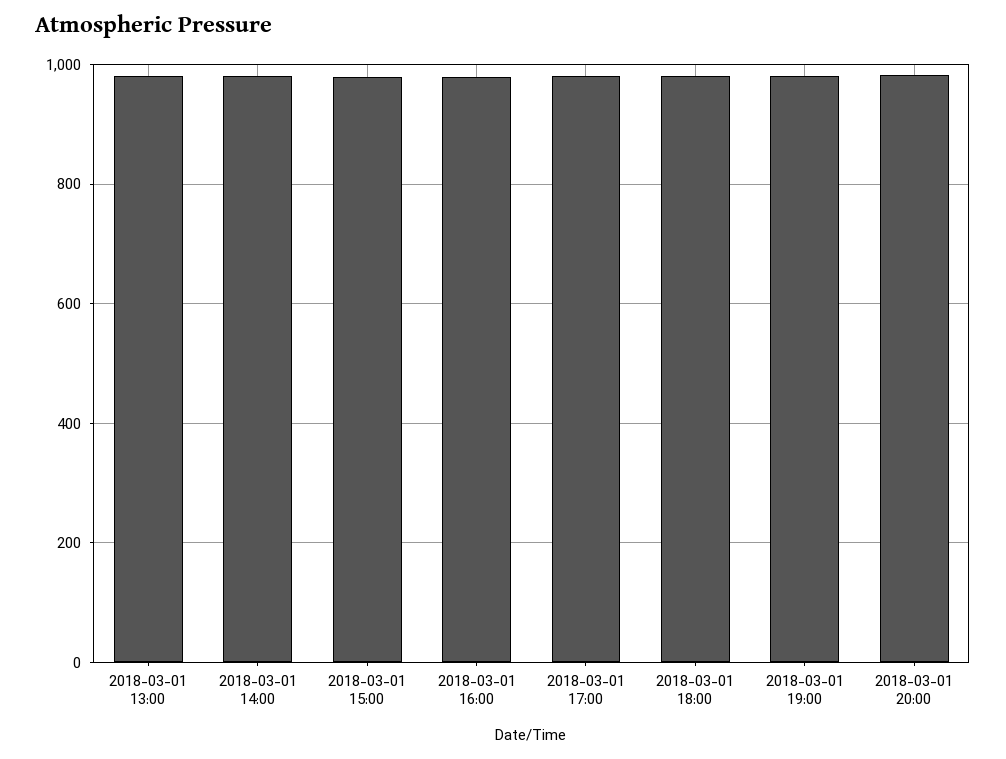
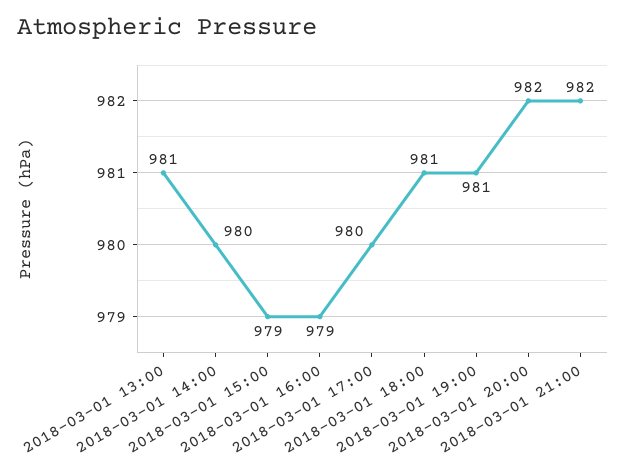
2018-03-01 21:00: none -> 982

